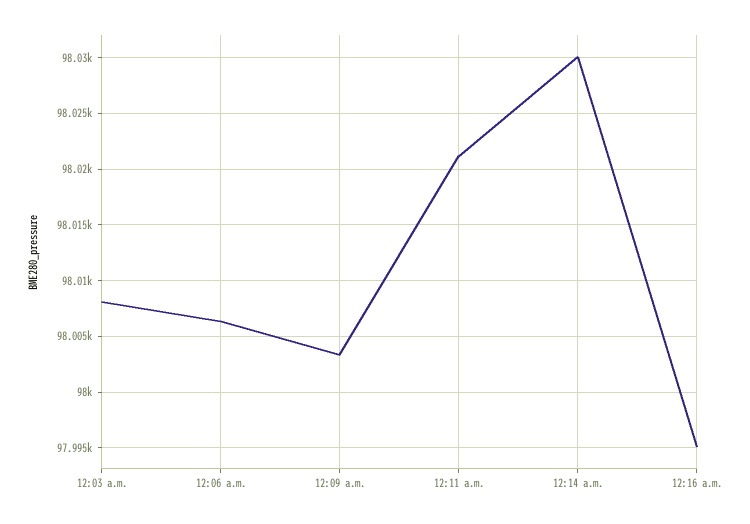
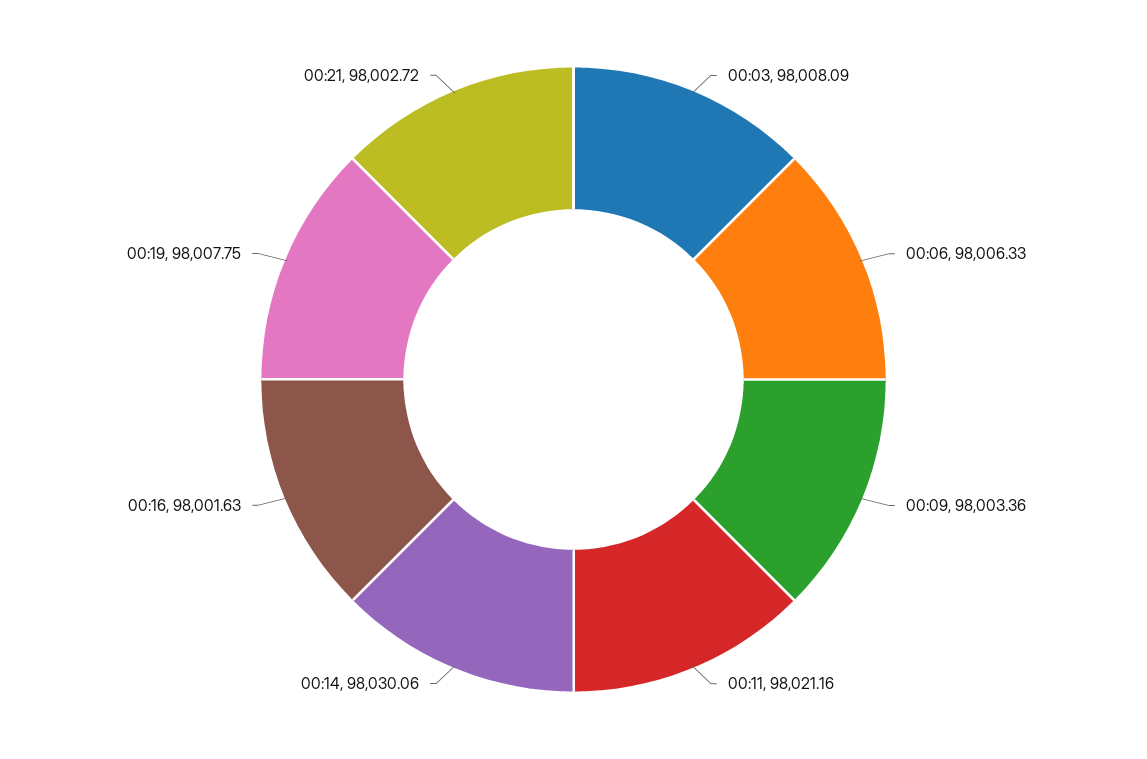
12:16 a.m.: 97995 -> 98001.63
00:19: none -> 98007.75
00:21: none -> 98002.72

